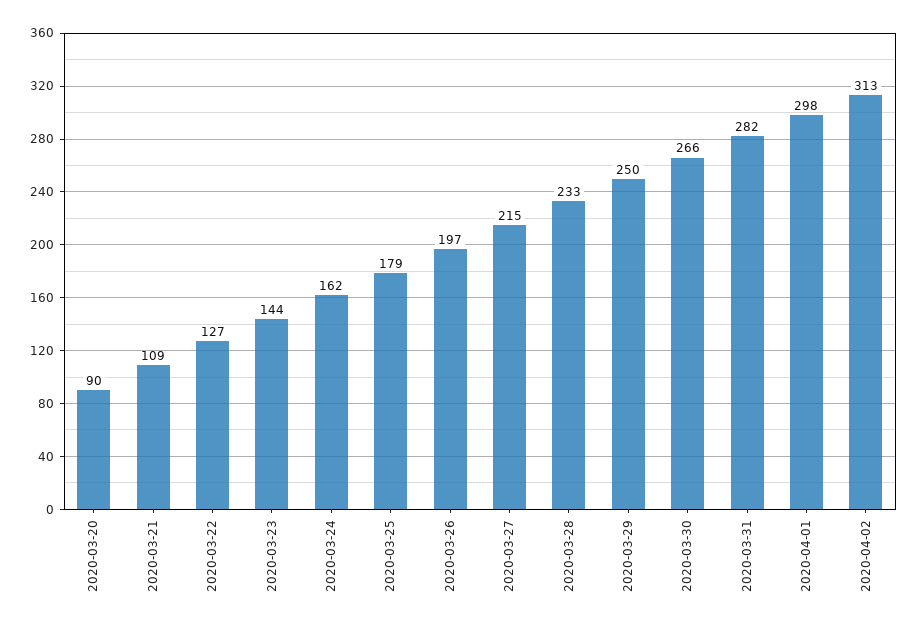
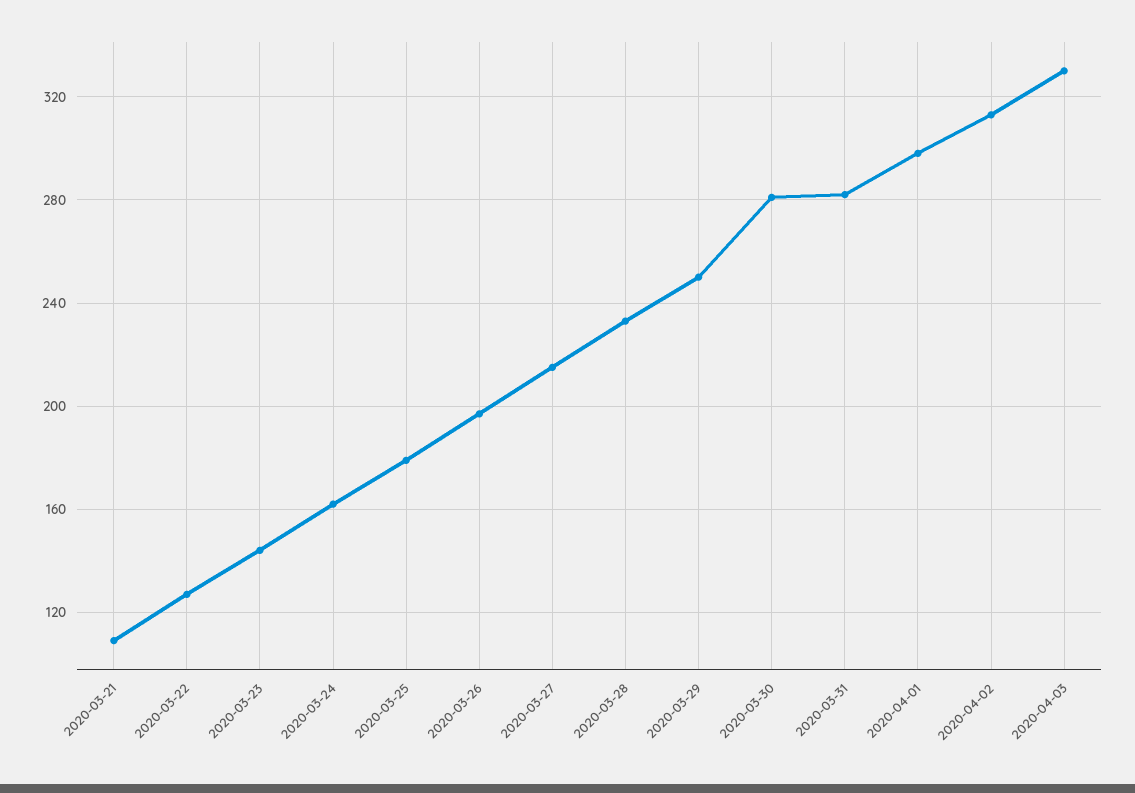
2020-03-20: 90 -> none
2020-03-30: 266 -> 280
2020-04-03: none -> 330

